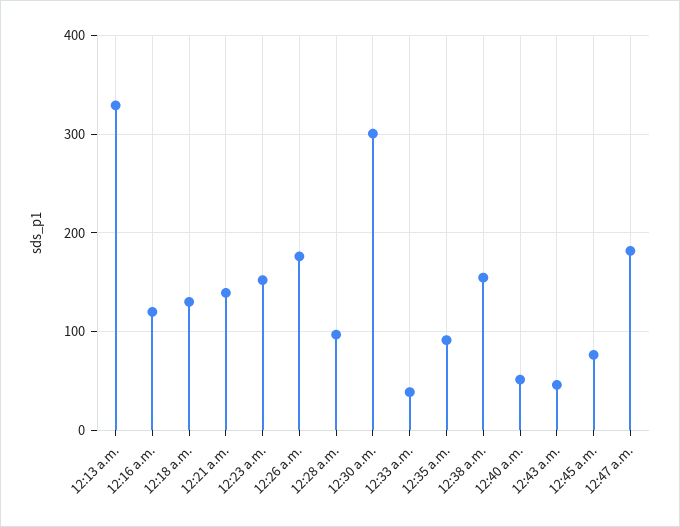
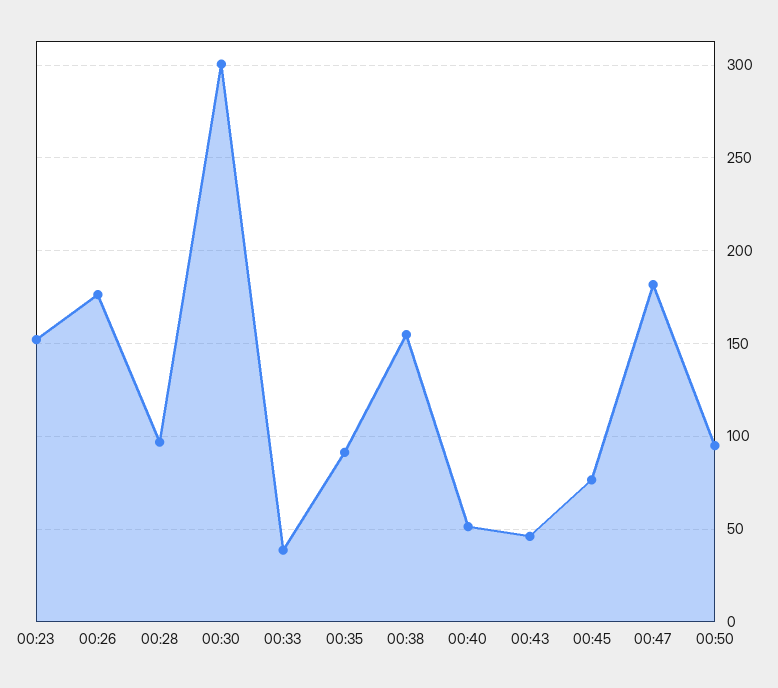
12:13 a.m.: 330 -> none
12:16 a.m.: 120 -> none
12:18 a.m.: 130 -> none
12:21 a.m.: 140 -> none
00:50: none -> 95

